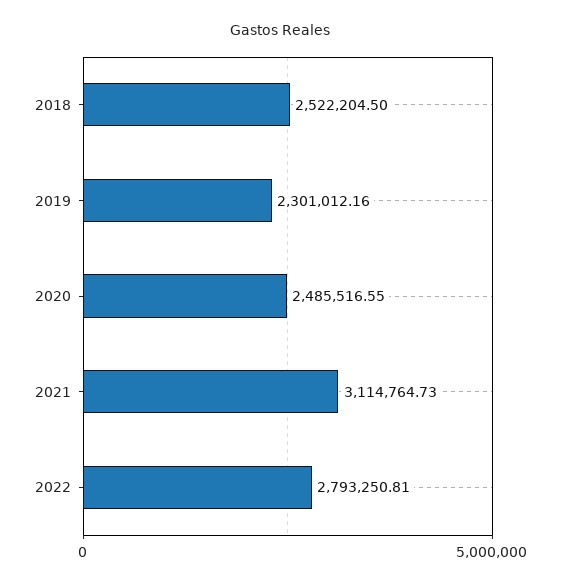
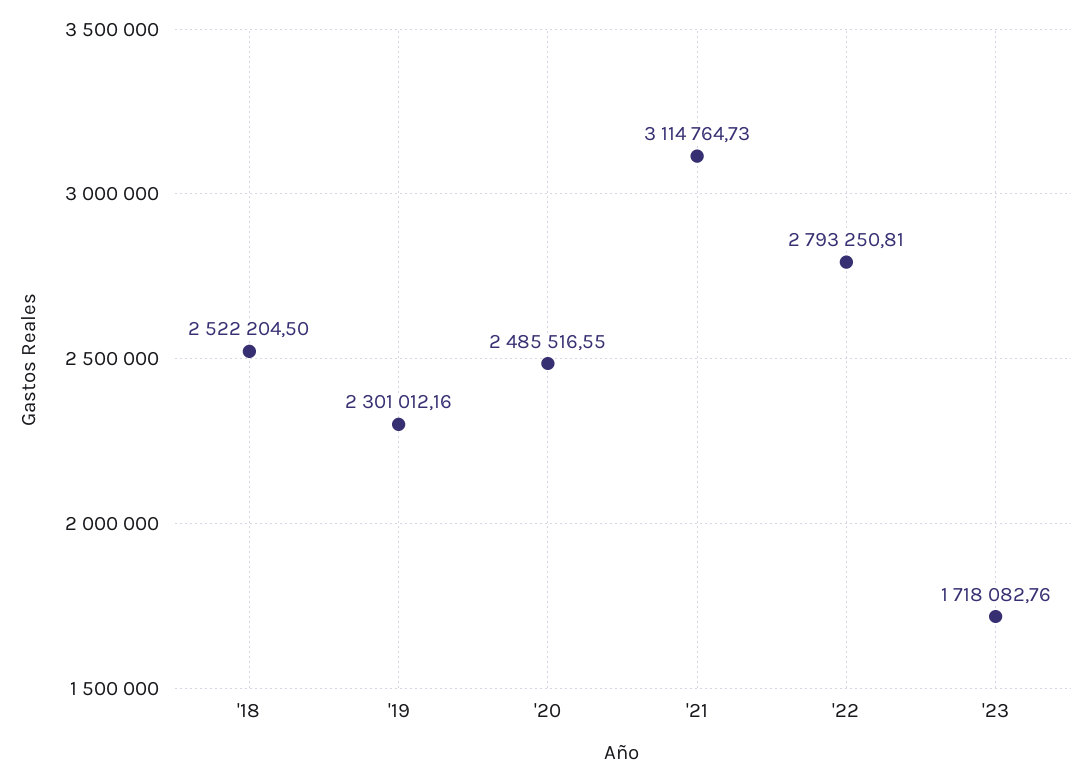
'23: none -> 1718082.76

